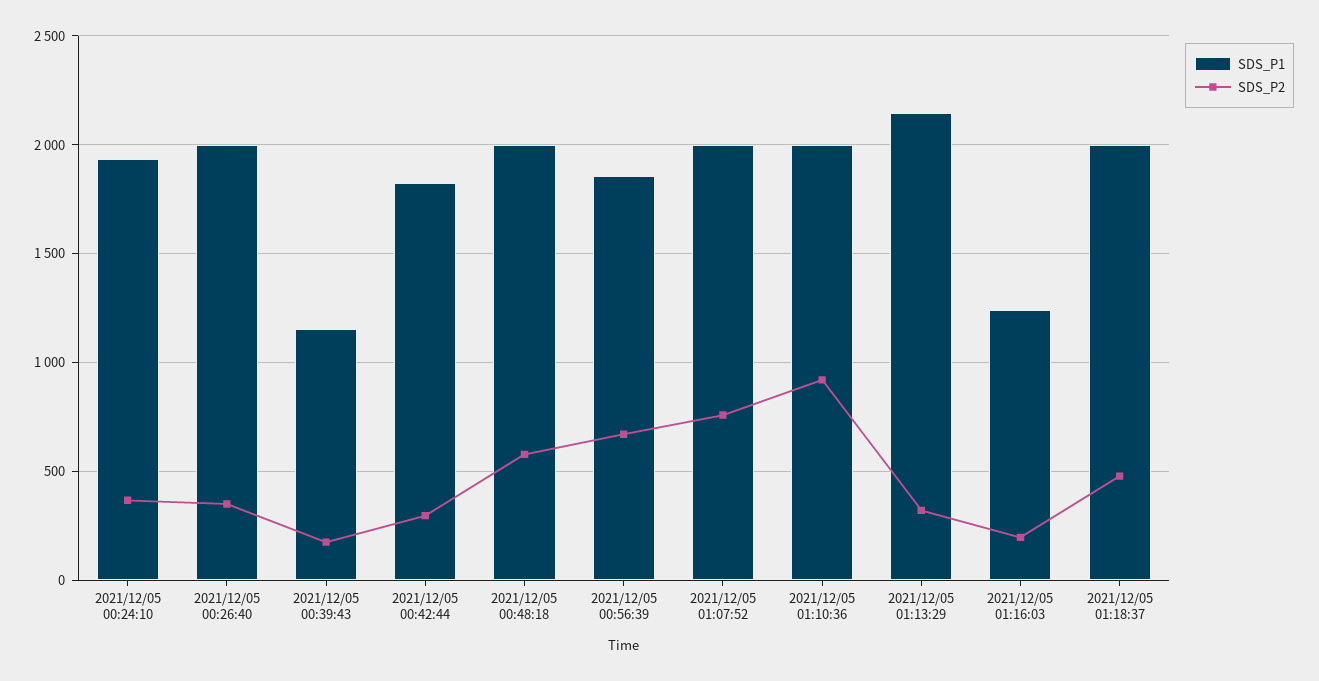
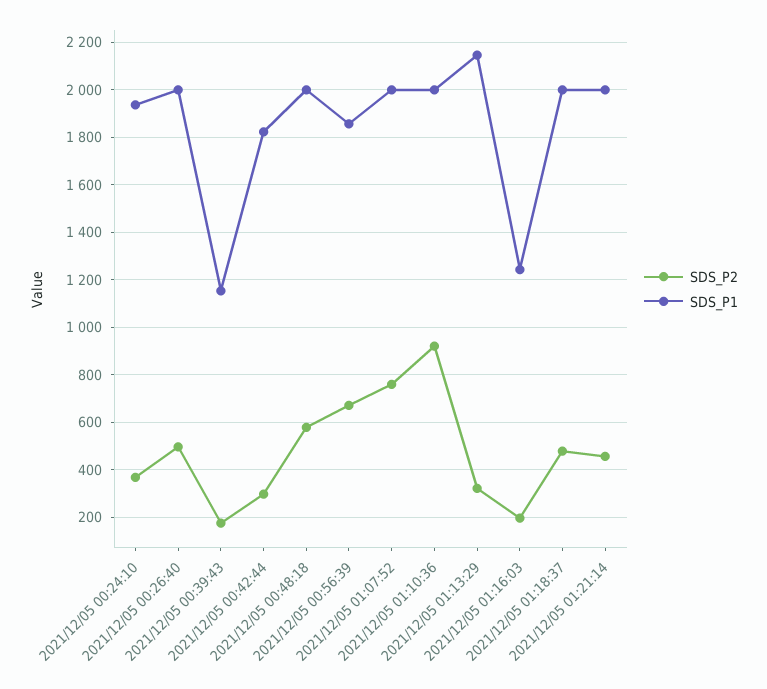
SDS_P2, 2021/12/05 00:26:40: 350 -> 500
SDS_P2, 2021/12/05 01:21:14: none -> 450
SDS_P1, 2021/12/05 01:21:14: none -> 2000

